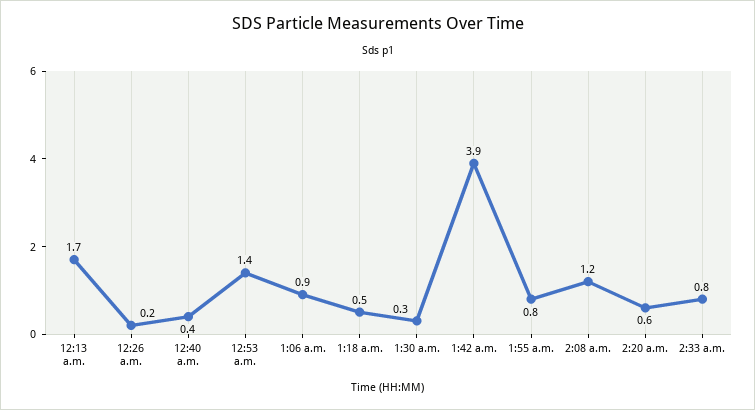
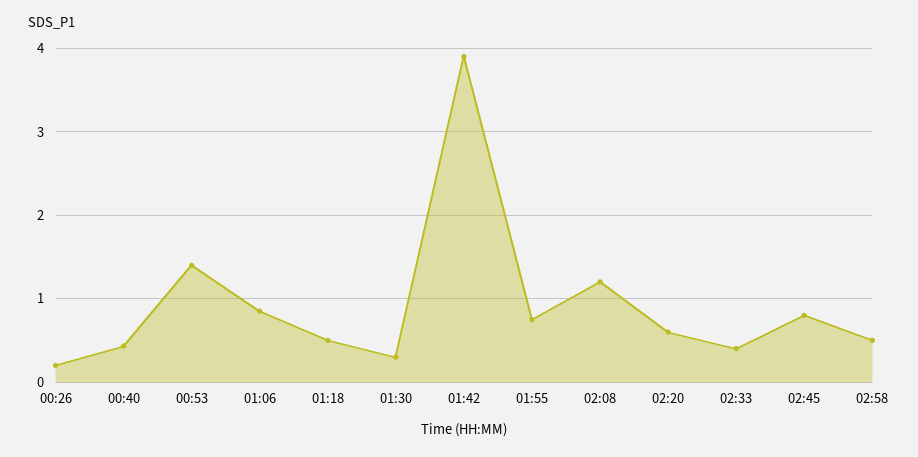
12:13 a.m.: 1.7 -> none
2:33 a.m.: 0.8 -> 0.4
02:45: none -> 0.8
02:58: none -> 0.5

